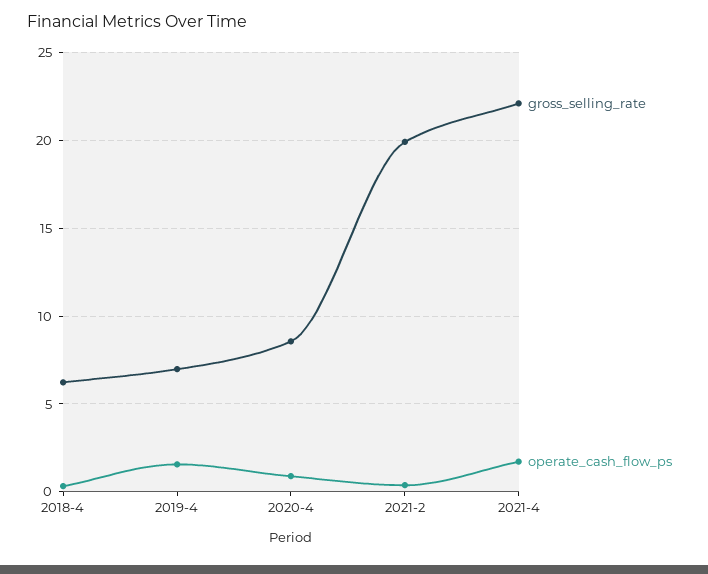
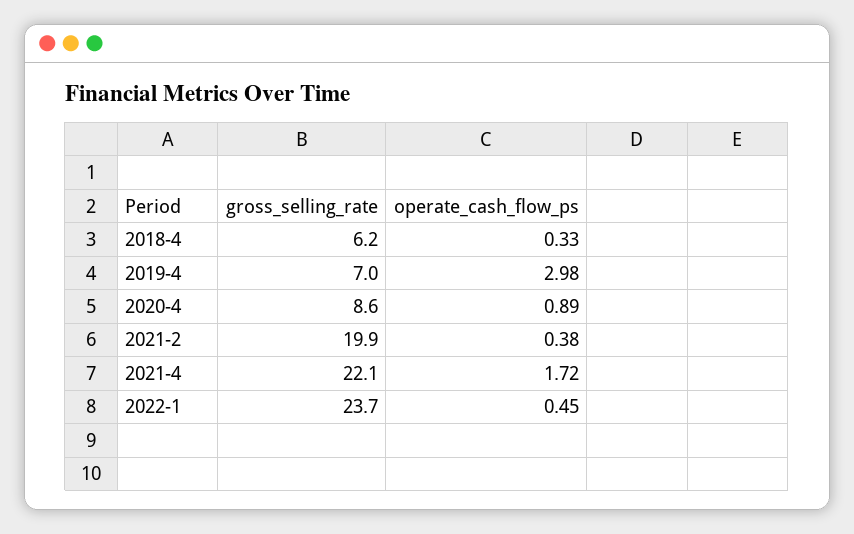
operate_cash_flow_ps, 2019-4: 1.5 -> 2.98
gross_selling_rate, 2022-1: none -> 23.7
operate_cash_flow_ps, 2022-1: none -> 0.45

